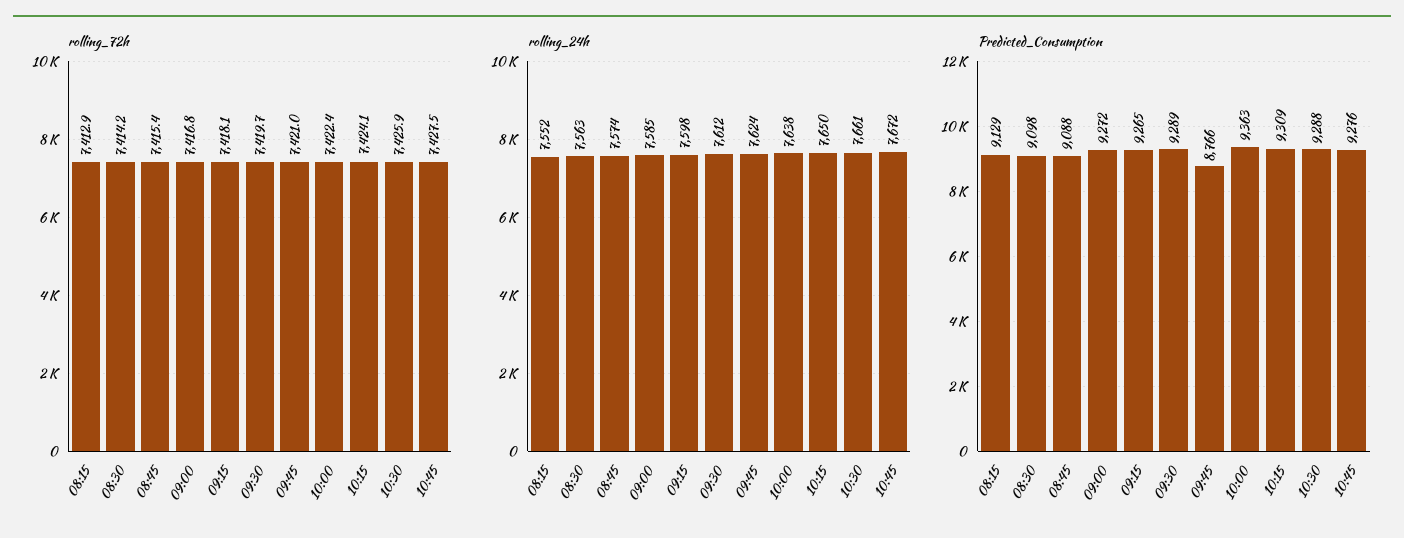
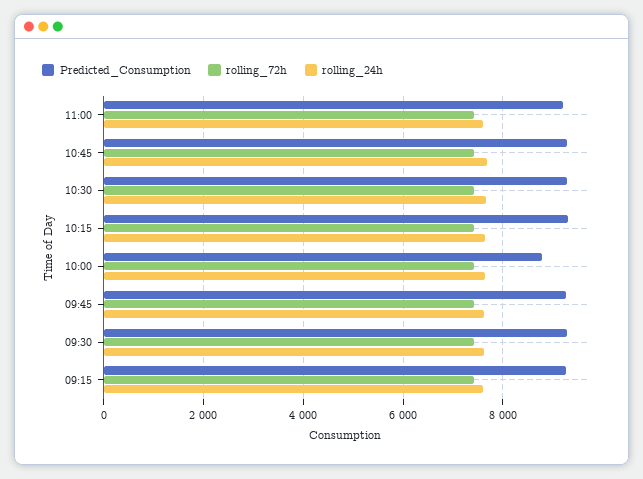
rolling_72h, 08:15: 7412.9 -> none
rolling_72h, 08:30: 7414.2 -> none
rolling_72h, 08:45: 7415.4 -> none
rolling_72h, 09:00: 7416.8 -> none
rolling_24h, 08:15: 7552 -> none
rolling_24h, 08:30: 7563 -> none
rolling_24h, 08:45: 7574 -> none
rolling_24h, 09:00: 7585 -> none
Predicted_Consumption, 08:15: 9129 -> none
Predicted_Consumption, 08:30: 9098 -> none
Predicted_Consumption, 08:45: 9088 -> none
Predicted_Consumption, 09:00: 9272 -> none
Predicted_Consumption, 09:45: 8766 -> 9200
Predicted_Consumption, 10:00: 9363 -> 8800
Predicted_Consumption, 11:00: none -> 9200
rolling_72h, 11:00: none -> 7400
rolling_24h, 11:00: none -> 7600

